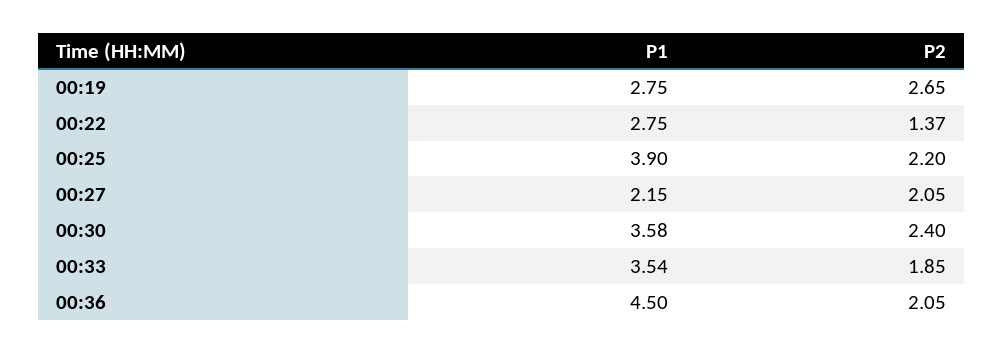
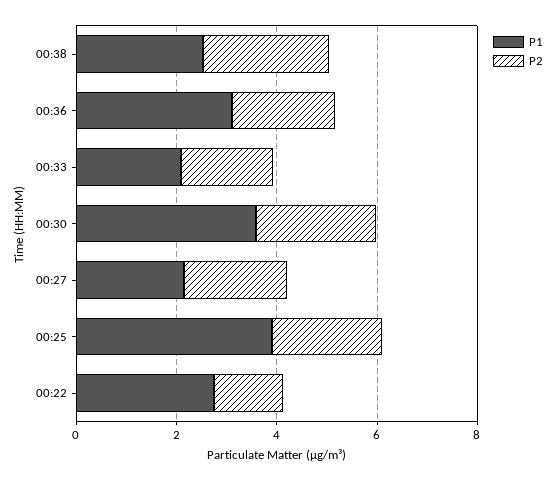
P1, 00:19: 2.75 -> none
P2, 00:19: 2.65 -> none
P1, 00:33: 3.54 -> 2
P1, 00:36: 4.5 -> 3
P1, 00:38: none -> 2.5
P2, 00:38: none -> 2.5

